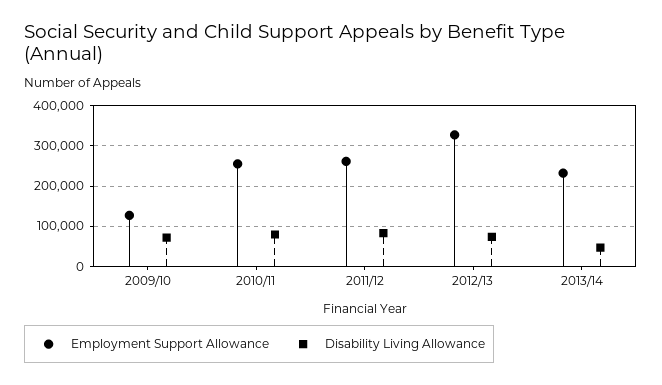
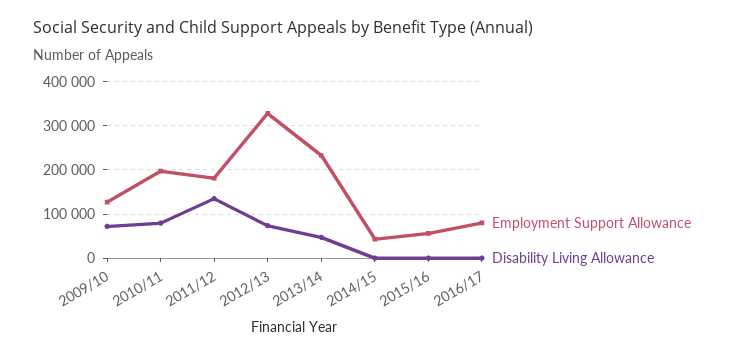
Employment Support Allowance, 2010/11: 260000 -> 200000
Employment Support Allowance, 2011/12: 260000 -> 180000
Disability Living Allowance, 2011/12: 80000 -> 140000
Employment Support Allowance, 2014/15: none -> 40000
Disability Living Allowance, 2014/15: none -> 0
Employment Support Allowance, 2015/16: none -> 60000
Disability Living Allowance, 2015/16: none -> 0
Employment Support Allowance, 2016/17: none -> 80000
Disability Living Allowance, 2016/17: none -> 0

